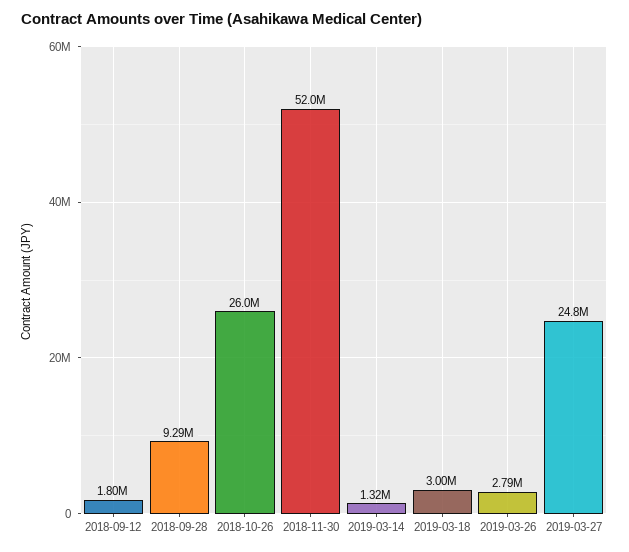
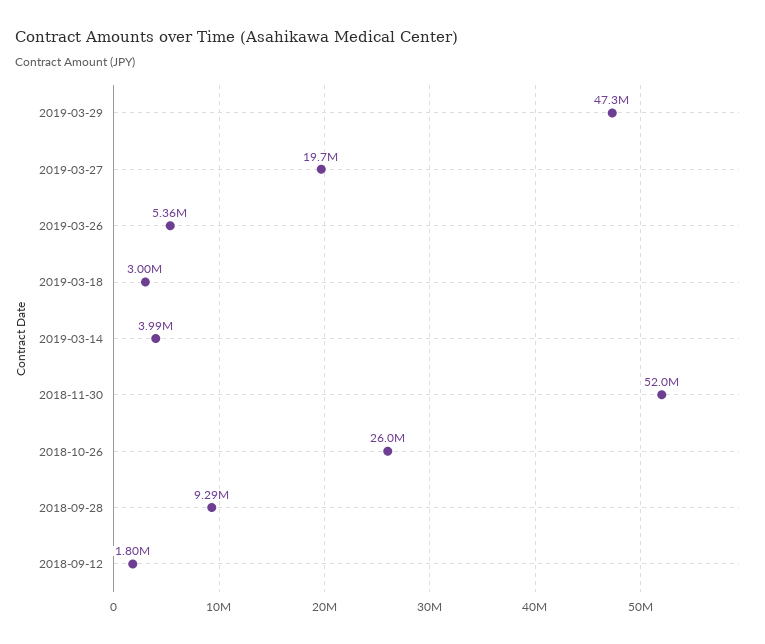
2019-03-14: 1320000 -> 3990000
2019-03-26: 2790000 -> 5360000
2019-03-27: 24800000 -> 19700000
2019-03-29: none -> 47300000

